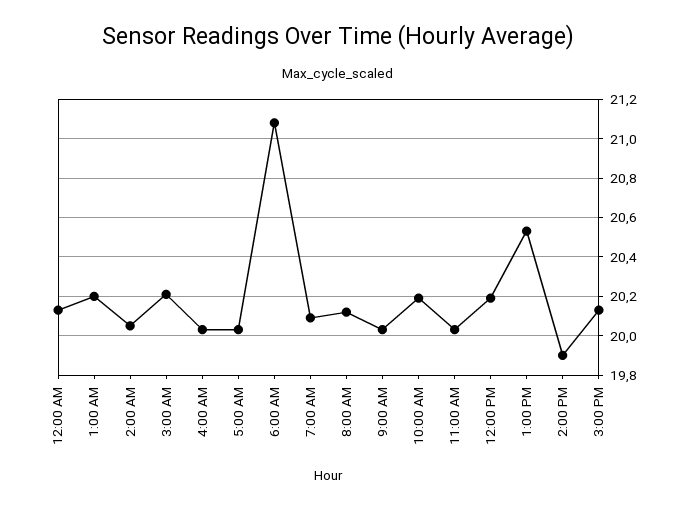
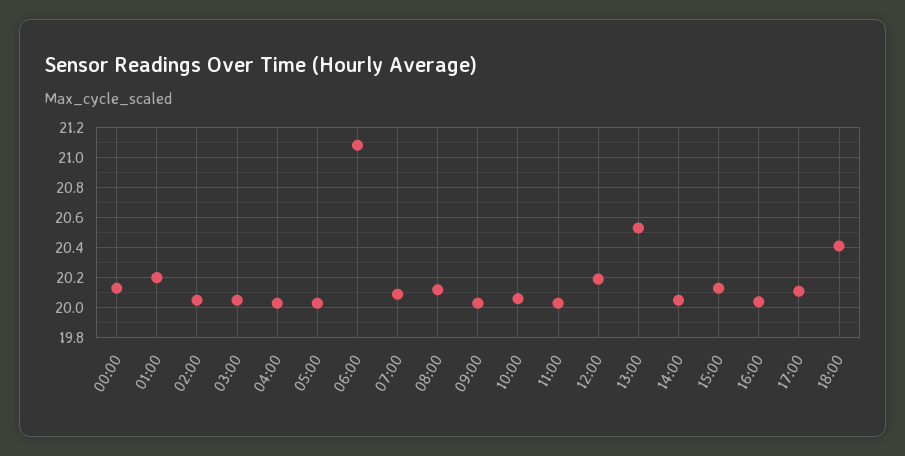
3:00 AM: 20.2 -> 20.05
10:00 AM: 20.2 -> 20.05
2:00 PM: 19.9 -> 20.05
16:00: none -> 20.05
17:00: none -> 20.1
18:00: none -> 20.4

